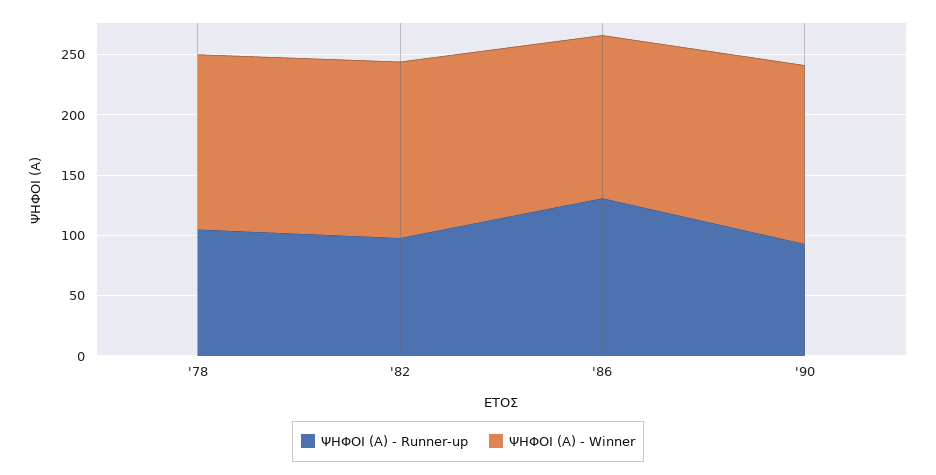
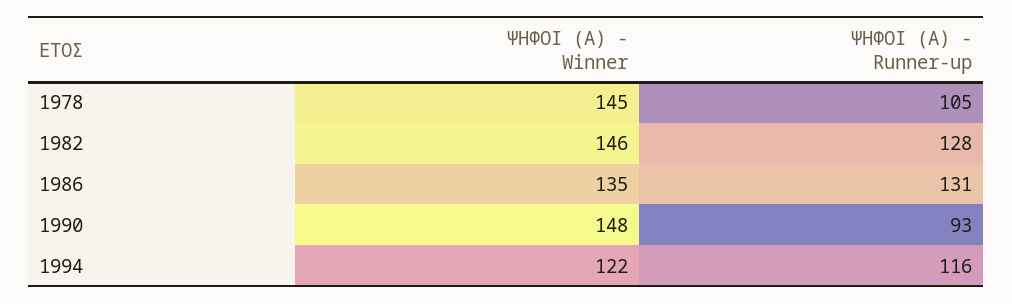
ΨΗΦΟΙ (Α) - Runner-up, '82: 100 -> 128
ΨΗΦΟΙ (Α) - Winner, 1994: none -> 122
ΨΗΦΟΙ (Α) - Runner-up, 1994: none -> 116

